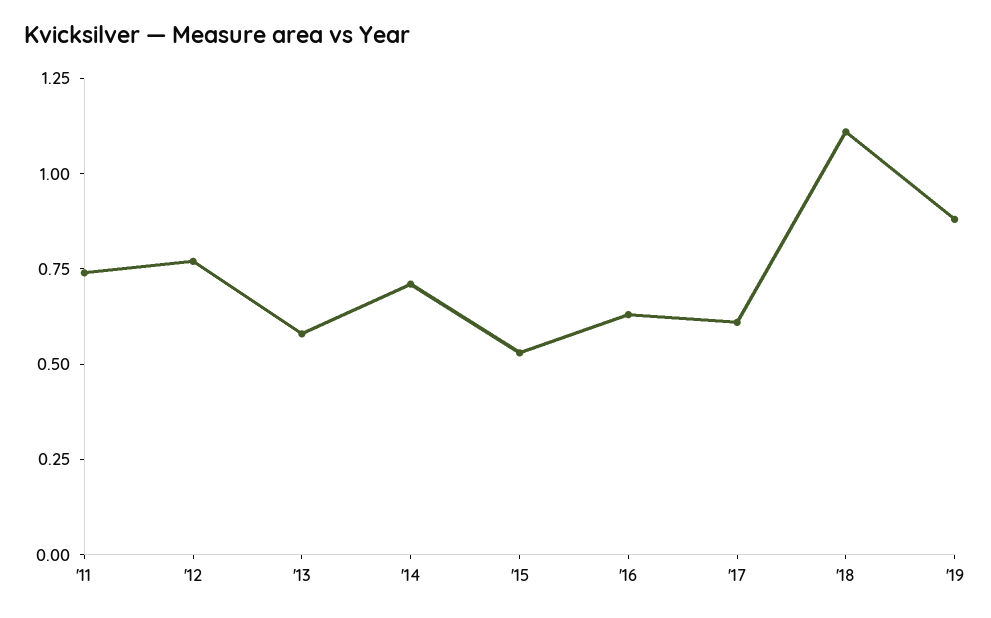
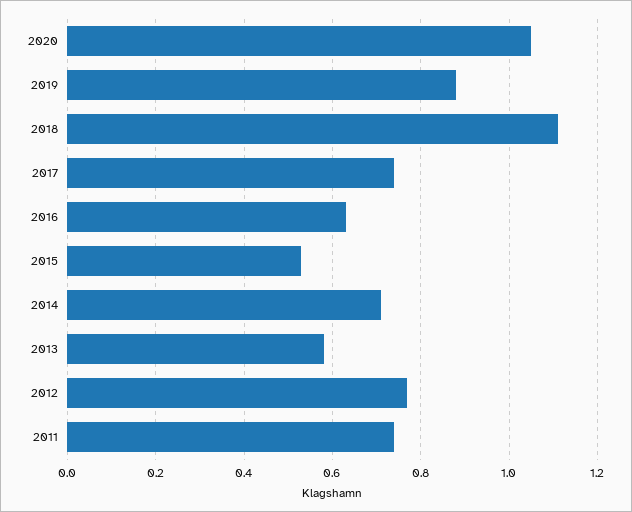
'17: 0.6 -> 0.75
2020: none -> 1.05

